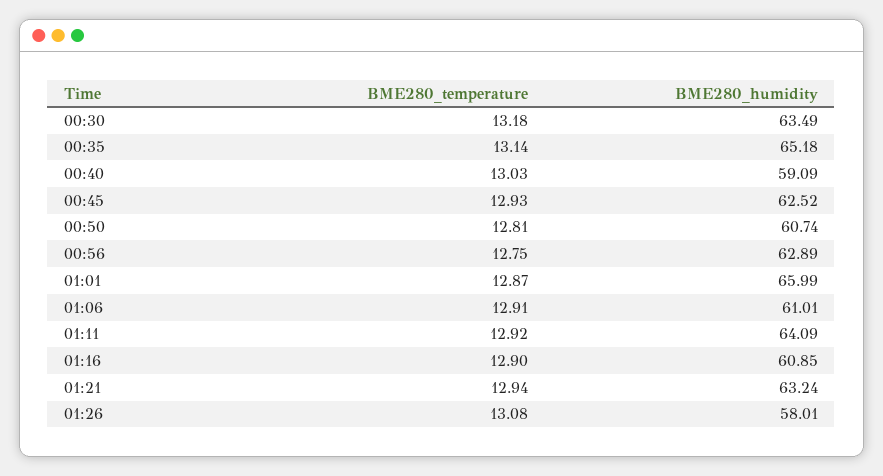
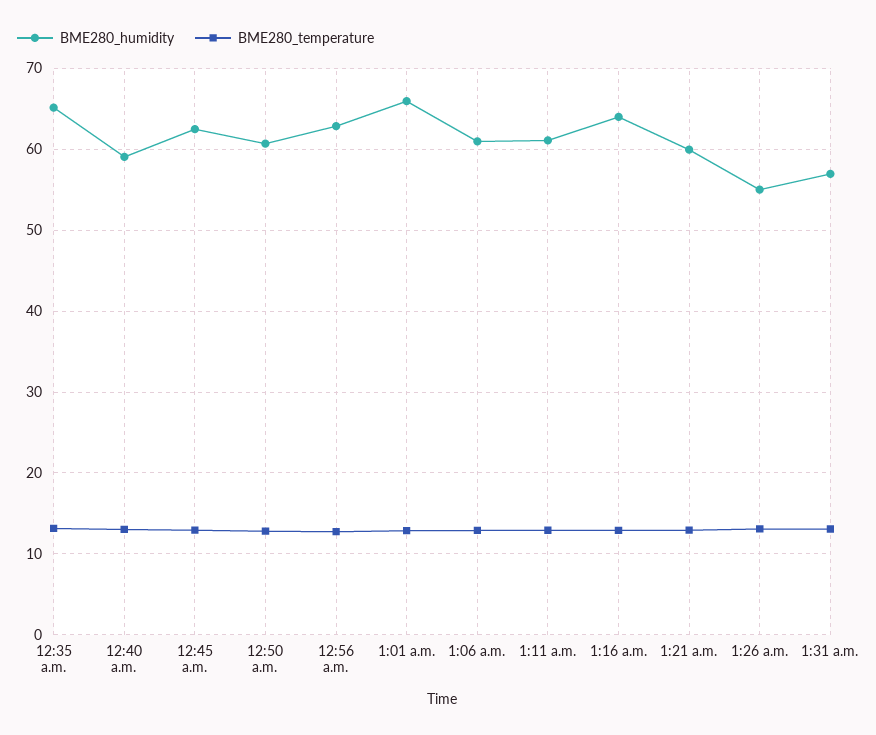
BME280_temperature, 00:30: 13.18 -> none
BME280_humidity, 00:30: 63.49 -> none
BME280_humidity, 01:11: 64.09 -> 61
BME280_humidity, 01:16: 60.85 -> 64
BME280_humidity, 01:21: 63.24 -> 60
BME280_humidity, 01:26: 58.01 -> 55
BME280_humidity, 1:31 a.m.: none -> 57
BME280_temperature, 1:31 a.m.: none -> 13

